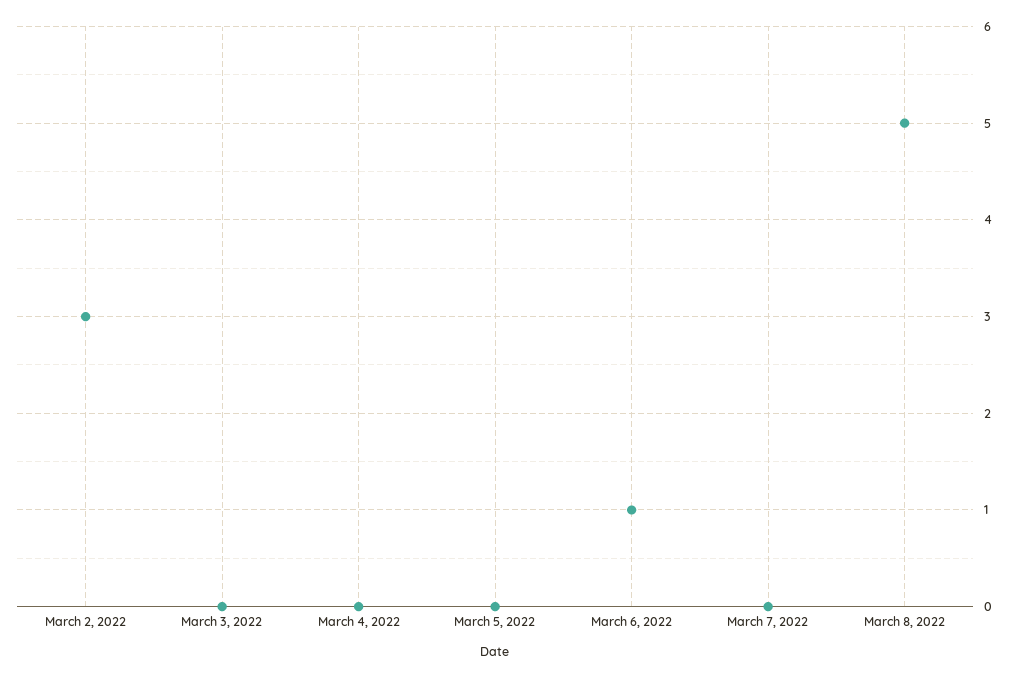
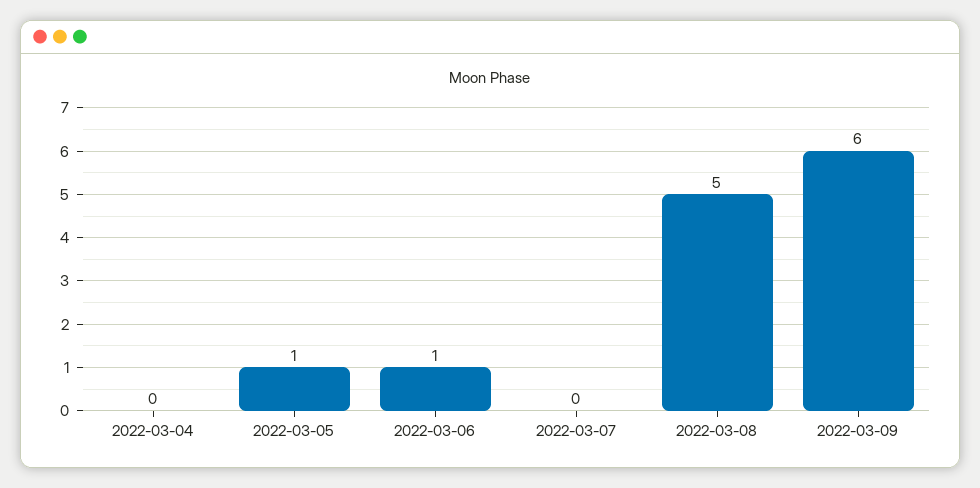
March 2, 2022: 3 -> none
March 3, 2022: 0 -> none
March 5, 2022: 0 -> 1
2022-03-09: none -> 6

